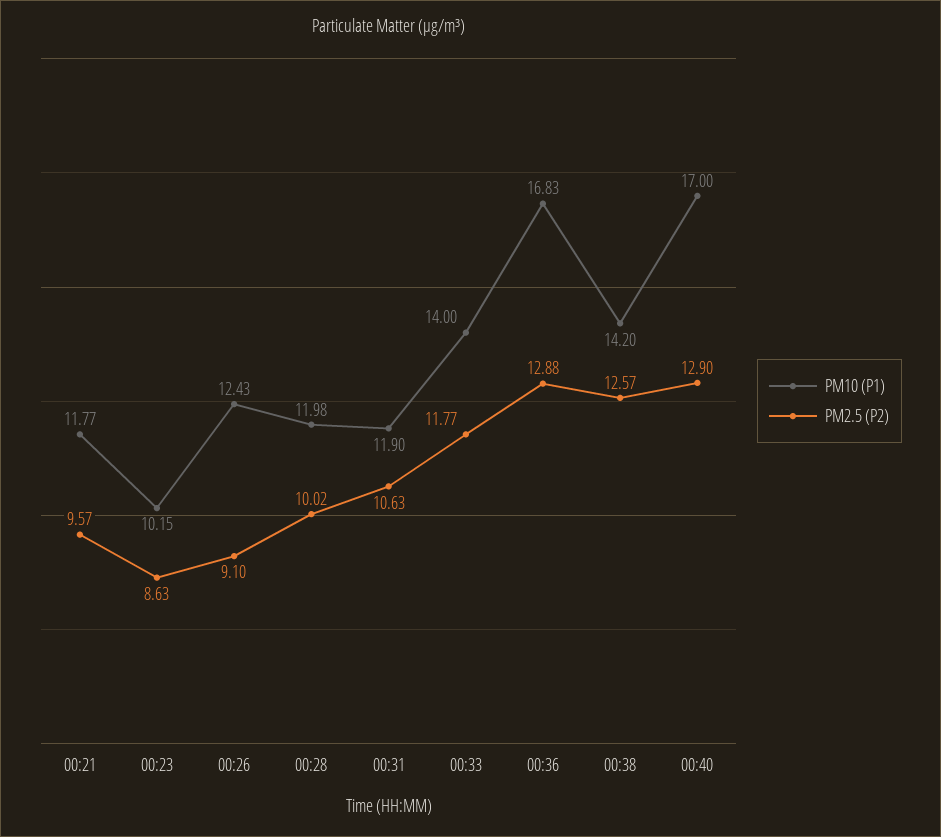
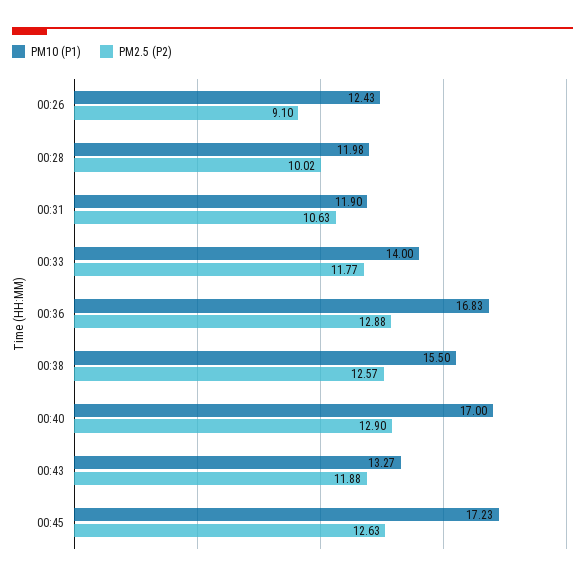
PM10 (P1), 00:21: 11.77 -> none
PM2.5 (P2), 00:21: 9.57 -> none
PM10 (P1), 00:23: 10.15 -> none
PM2.5 (P2), 00:23: 8.63 -> none
PM10 (P1), 00:38: 14.2 -> 15.5
PM10 (P1), 00:43: none -> 13.27
PM2.5 (P2), 00:43: none -> 11.88
PM10 (P1), 00:45: none -> 17.23
PM2.5 (P2), 00:45: none -> 12.63

